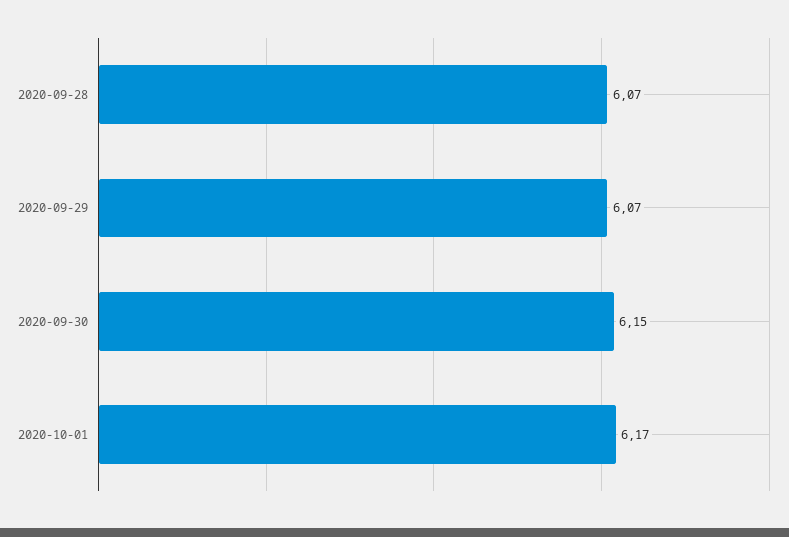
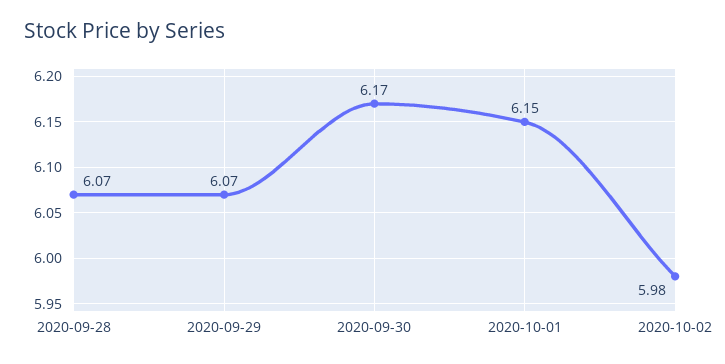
2020-09-30: 6.15 -> 6.17
2020-10-01: 6.17 -> 6.15
2020-10-02: none -> 5.98

